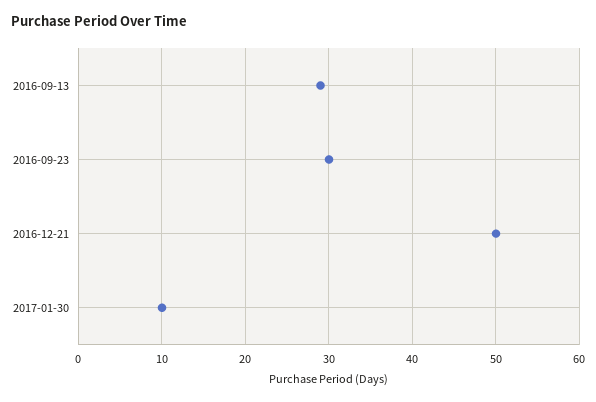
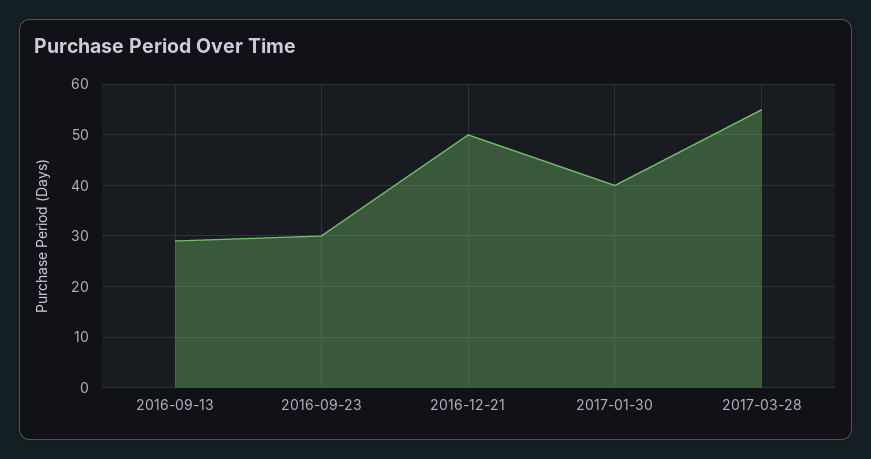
2017-01-30: 10 -> 40
2017-03-28: none -> 55

